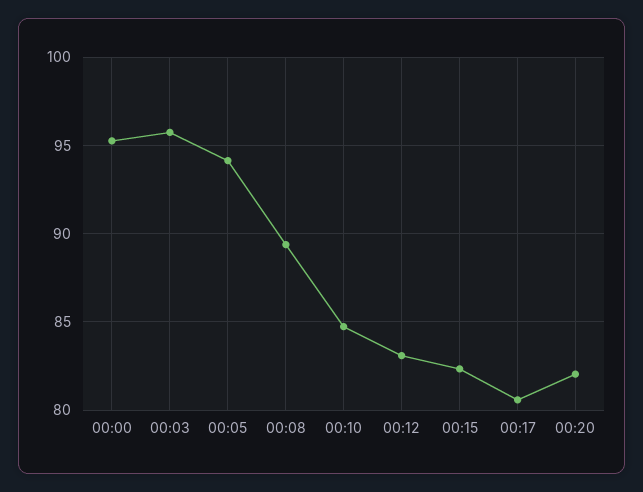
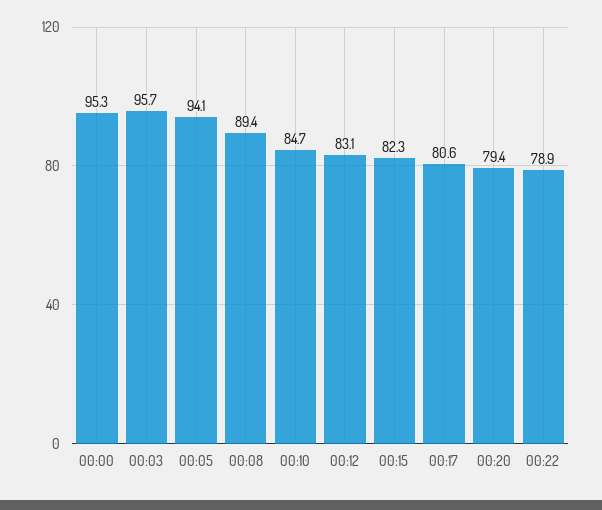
00:20: 82 -> 79.4
00:22: none -> 78.9

